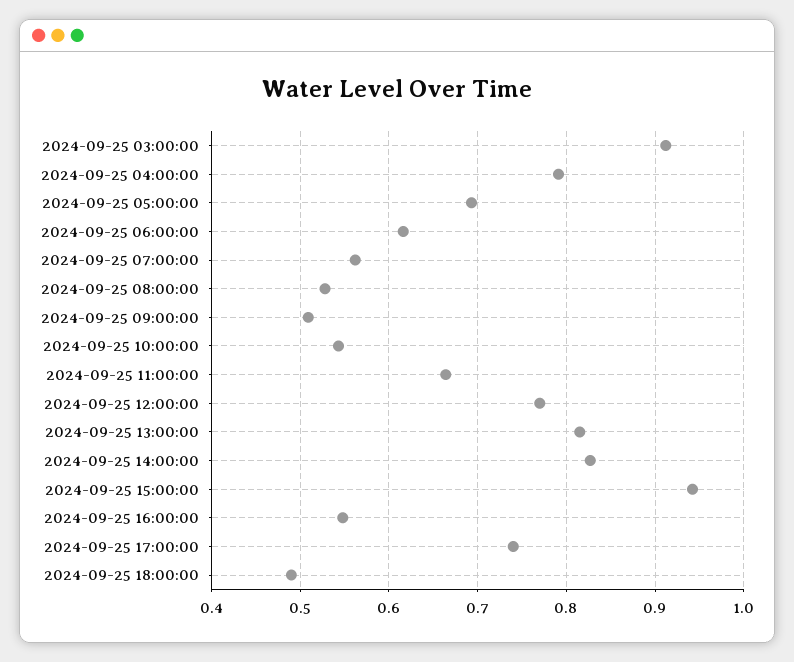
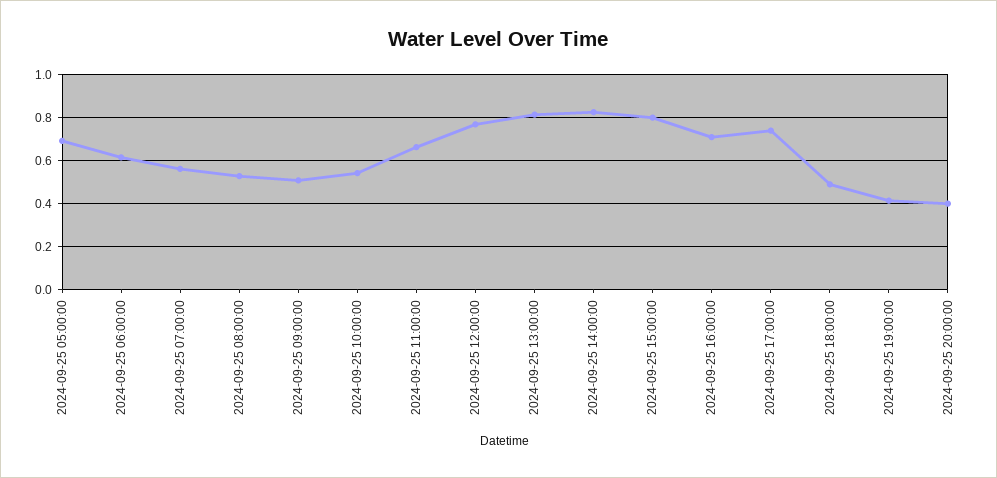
2024-09-25 03:00:00: 0.91 -> none
2024-09-25 04:00:00: 0.79 -> none
2024-09-25 15:00:00: 0.94 -> 0.8
2024-09-25 16:00:00: 0.55 -> 0.7
2024-09-25 19:00:00: none -> 0.4
2024-09-25 20:00:00: none -> 0.4

